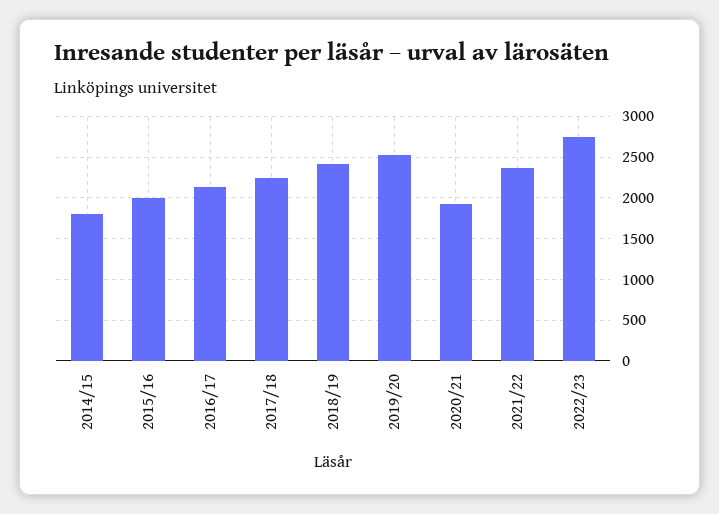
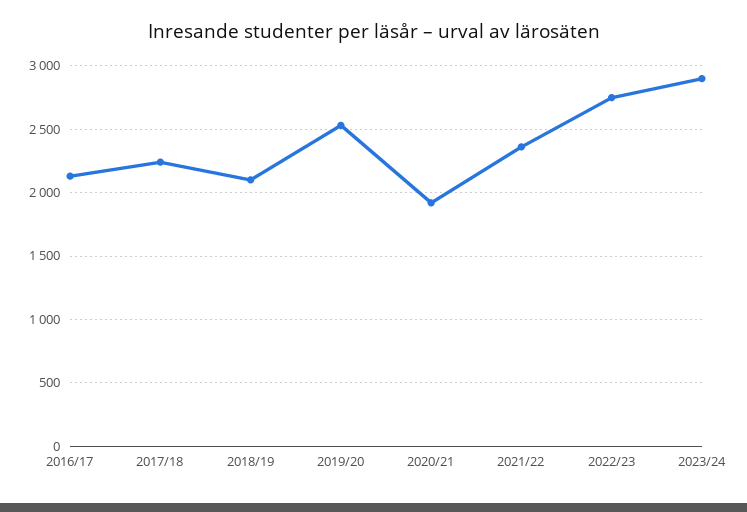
2014/15: 1800 -> none
2015/16: 2000 -> none
2018/19: 2400 -> 2100
2023/24: none -> 2900

